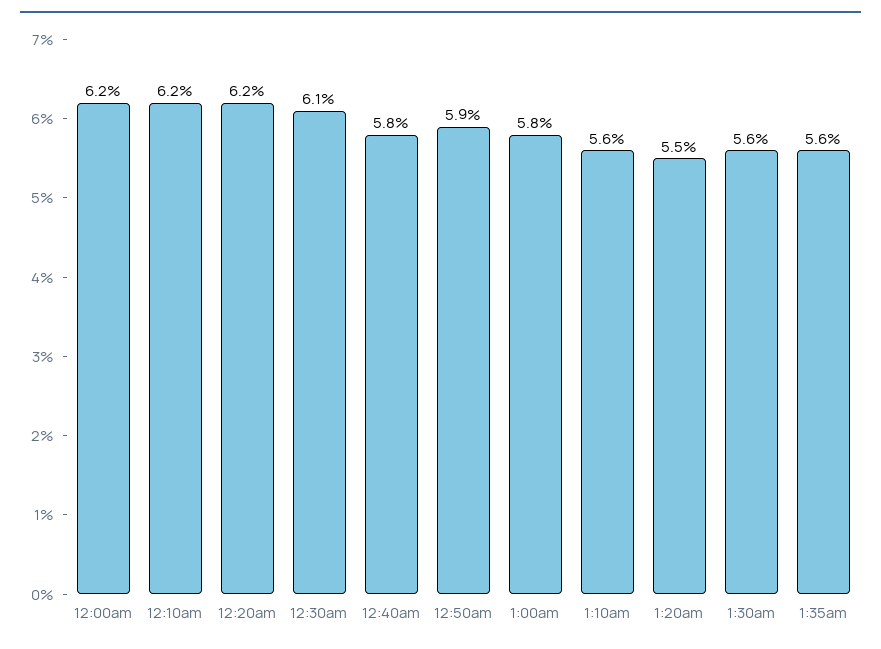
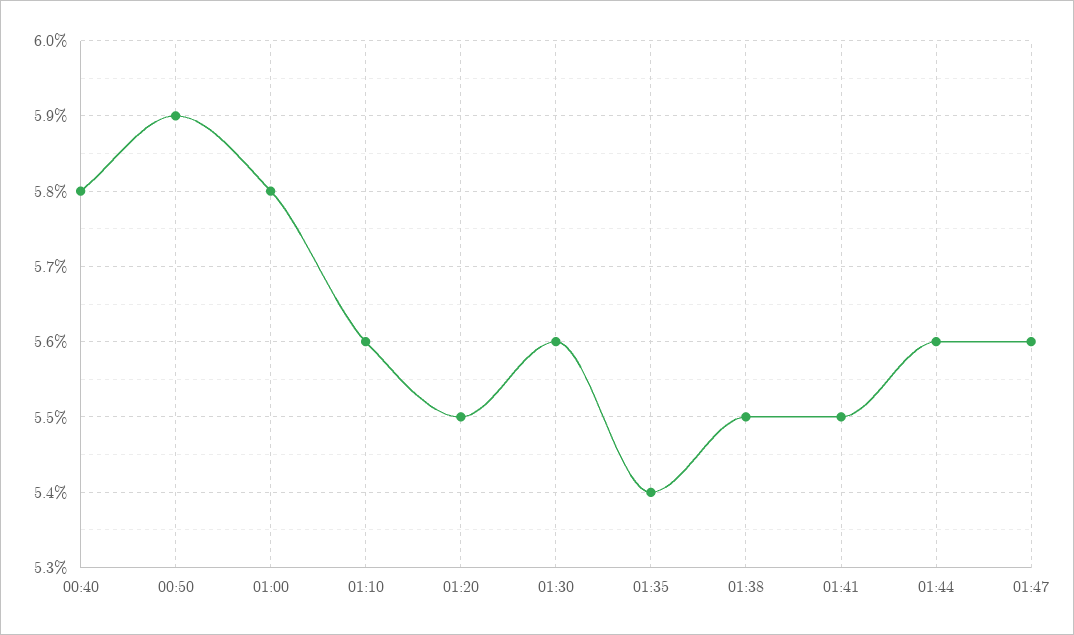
12:00am: 6.2 -> none
12:10am: 6.2 -> none
12:20am: 6.2 -> none
12:30am: 6.1 -> none
1:35am: 5.6 -> 5.4
01:38: none -> 5.5
01:41: none -> 5.5
01:44: none -> 5.6
01:47: none -> 5.6

